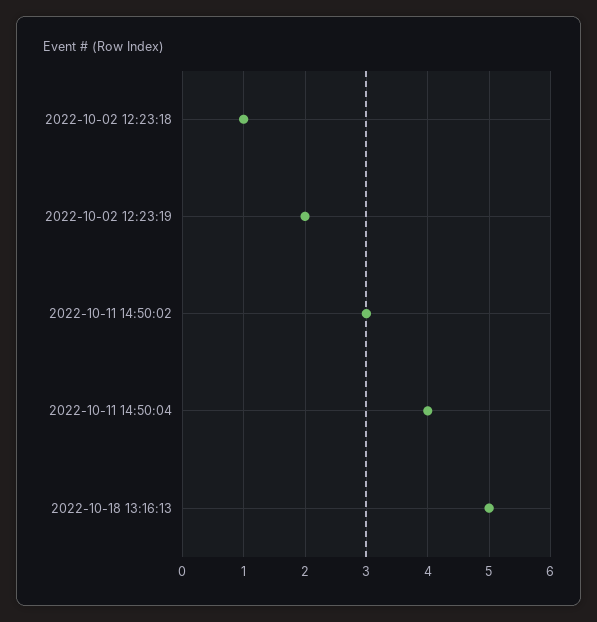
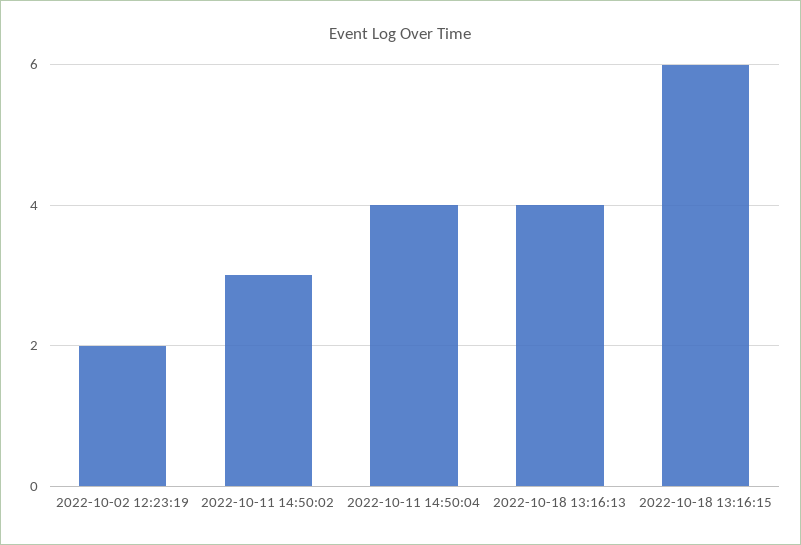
2022-10-02 12:23:18: 1 -> none
2022-10-18 13:16:13: 5 -> 4
2022-10-18 13:16:15: none -> 6

